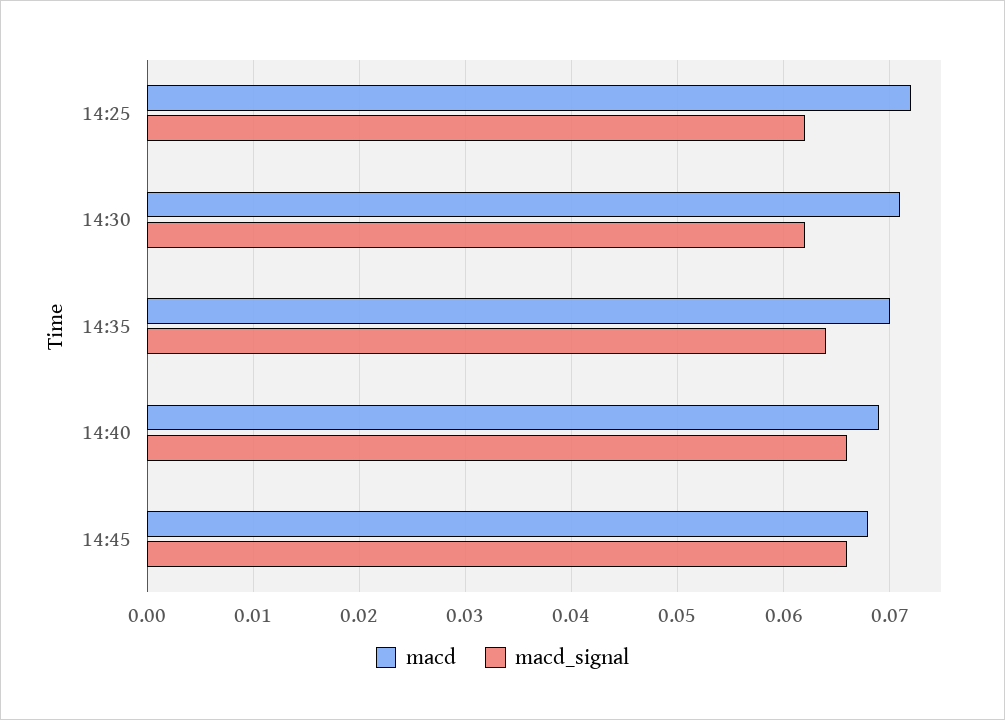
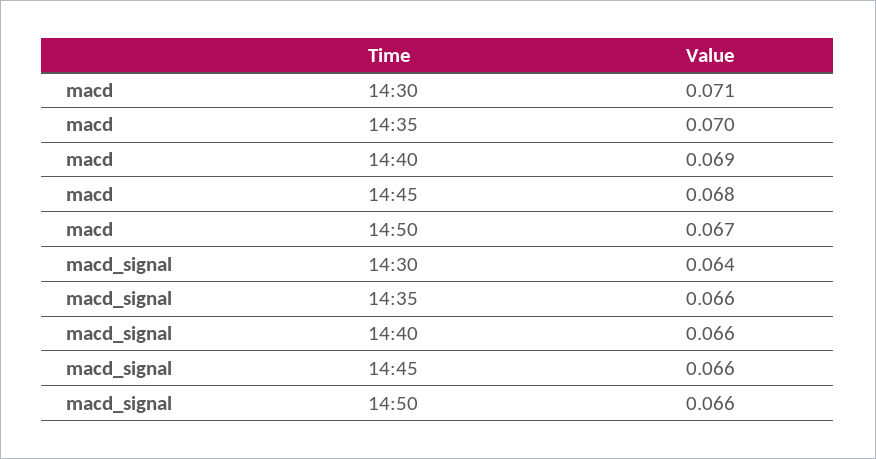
macd, 14:25: 0.072 -> none
macd_signal, 14:25: 0.062 -> none
macd_signal, 14:30: 0.062 -> 0.064
macd_signal, 14:35: 0.064 -> 0.066
macd, 14:50: none -> 0.067
macd_signal, 14:50: none -> 0.066

